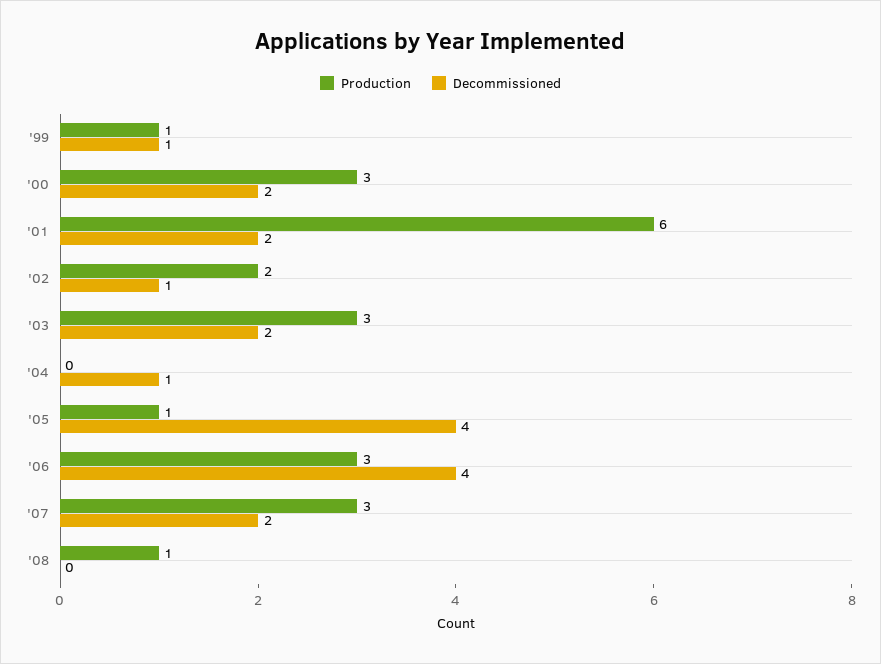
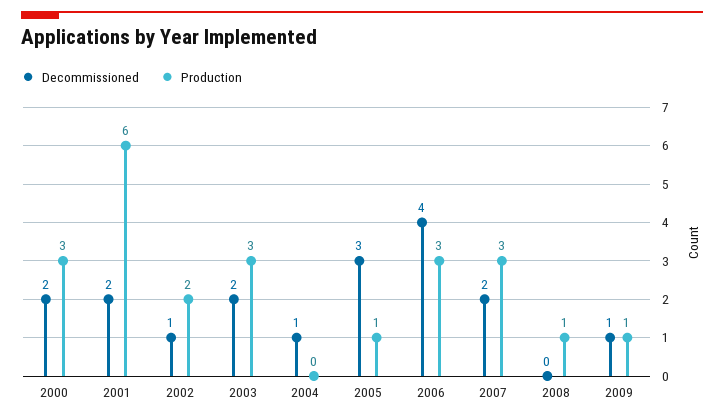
Production, '99: 1 -> none
Decommissioned, '99: 1 -> none
Decommissioned, '05: 4 -> 3
Decommissioned, 2009: none -> 1
Production, 2009: none -> 1

